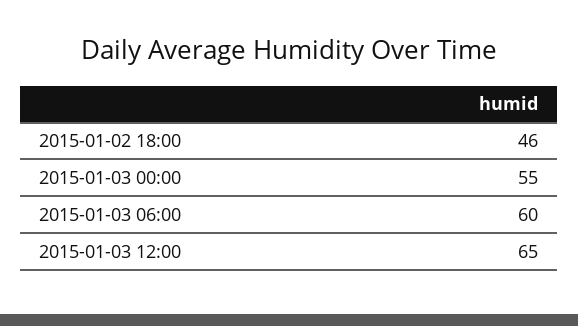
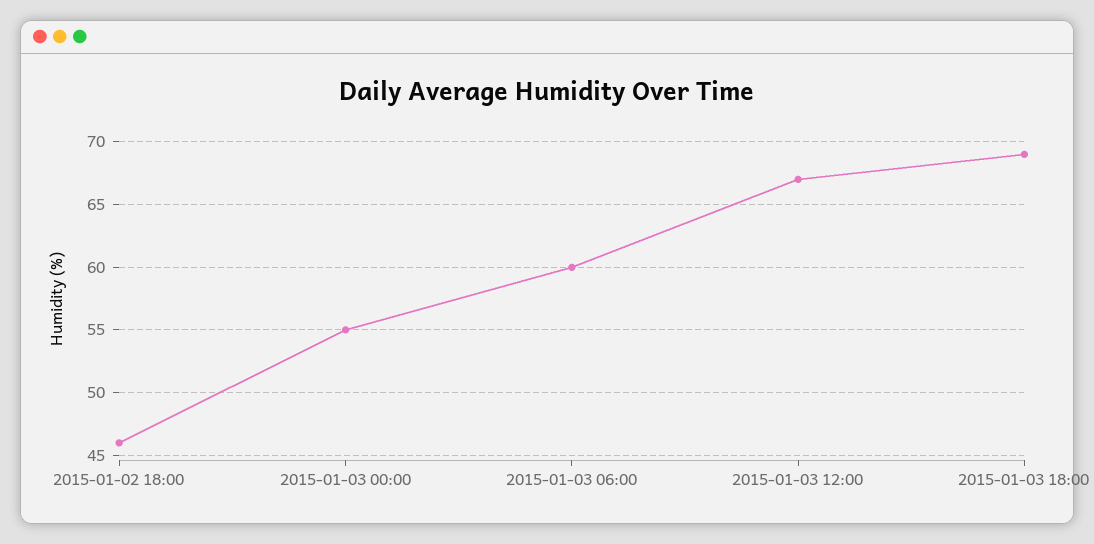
2015-01-03 12:00: 65 -> 67
2015-01-03 18:00: none -> 69

